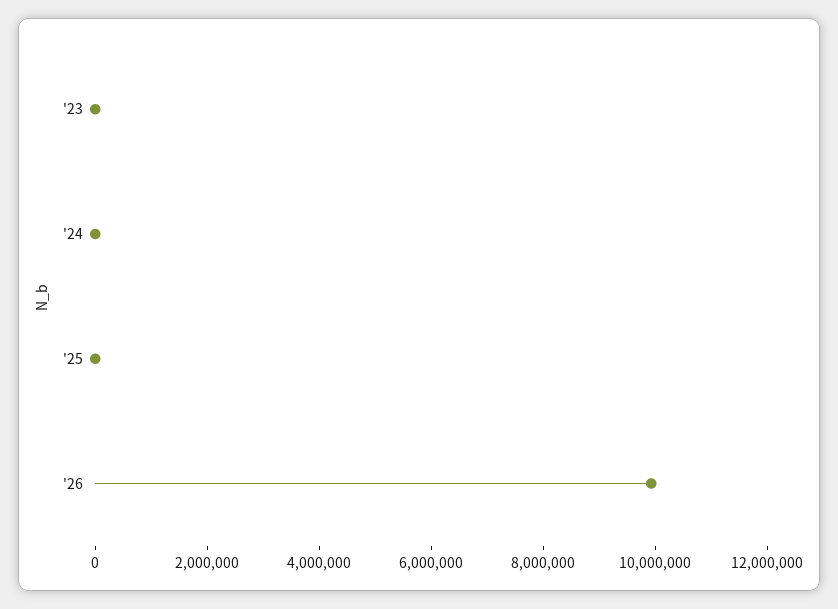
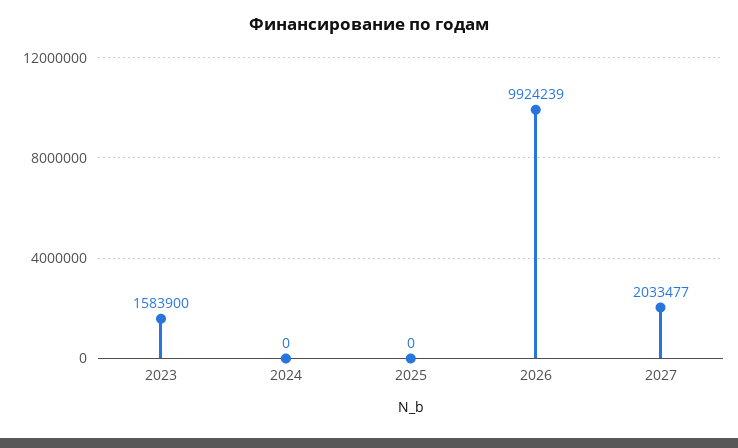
'23: 0 -> 1583900
2027: none -> 2033477

